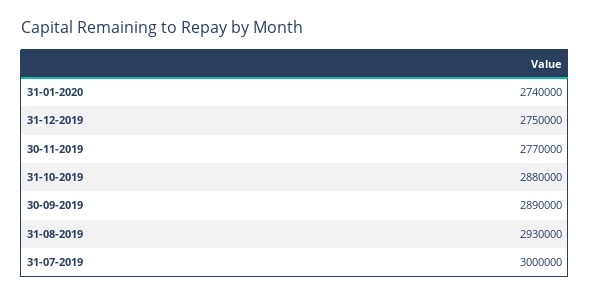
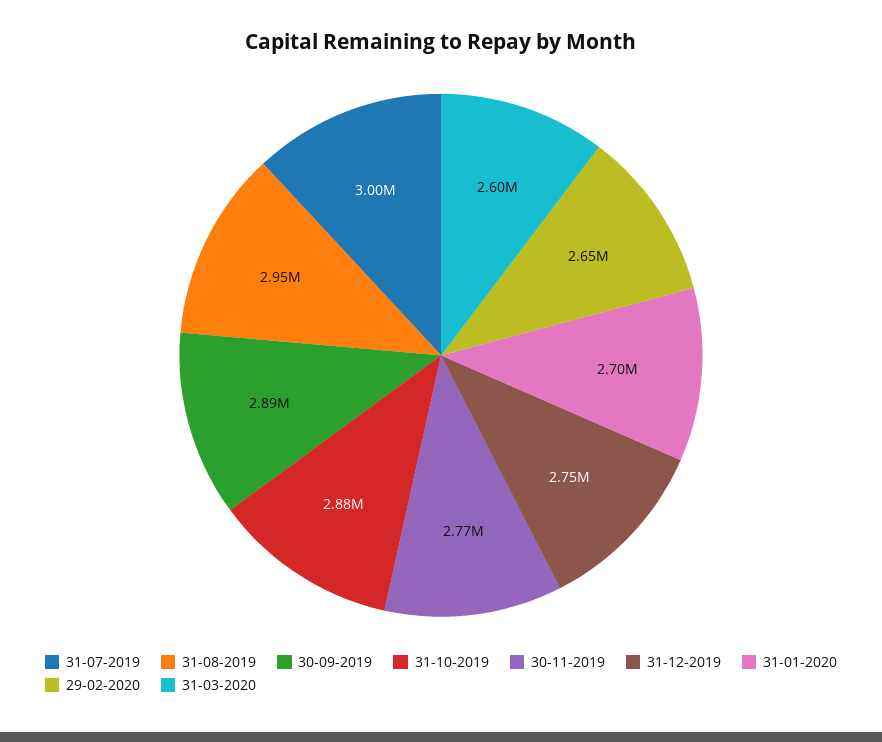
31-01-2020: 2740000 -> 2700000
31-08-2019: 2930000 -> 2950000
29-02-2020: none -> 2650000
31-03-2020: none -> 2600000

